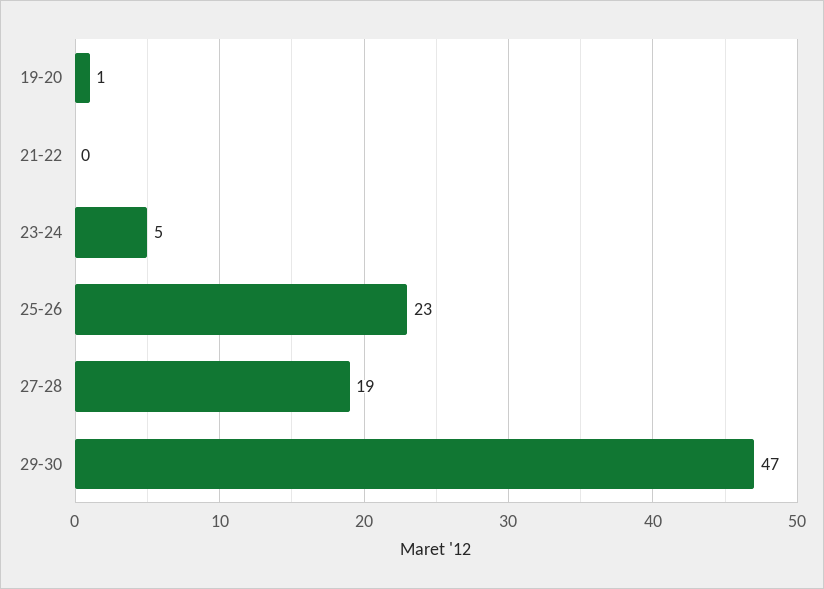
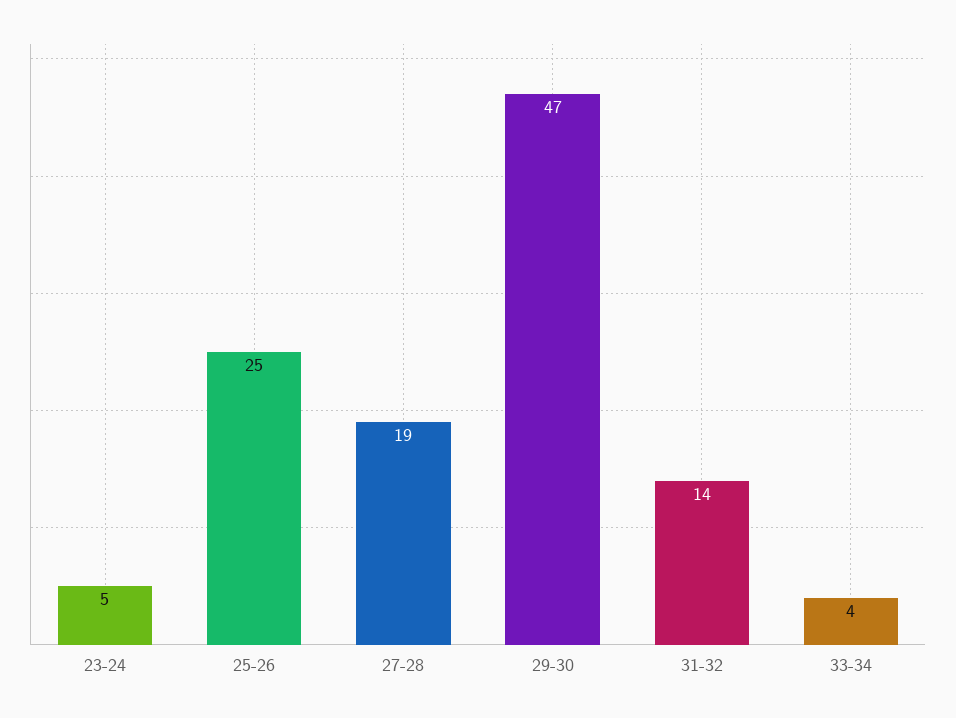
19-20: 1 -> none
21-22: 0 -> none
25-26: 23 -> 25
31-32: none -> 14
33-34: none -> 4

